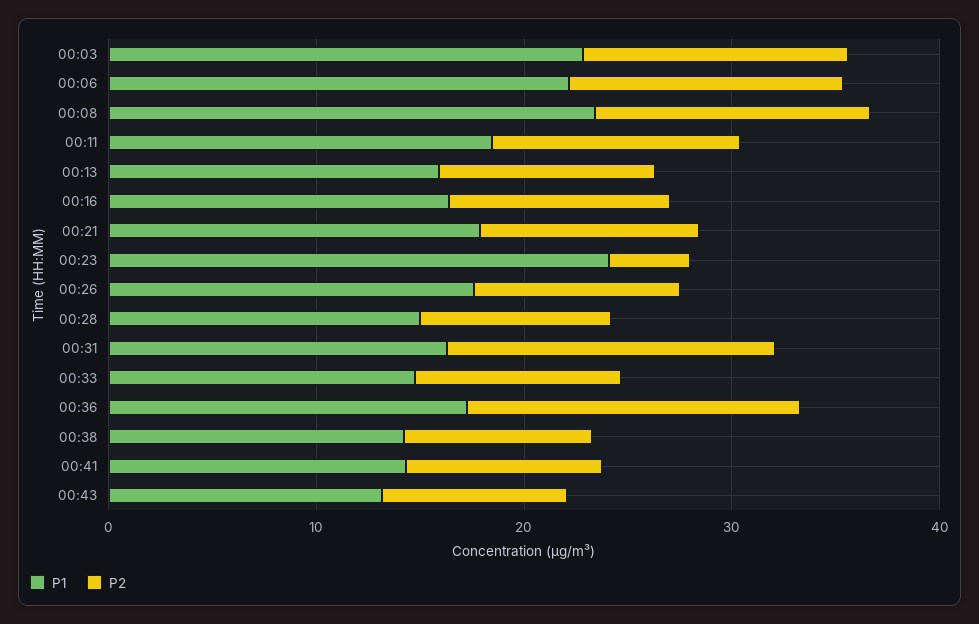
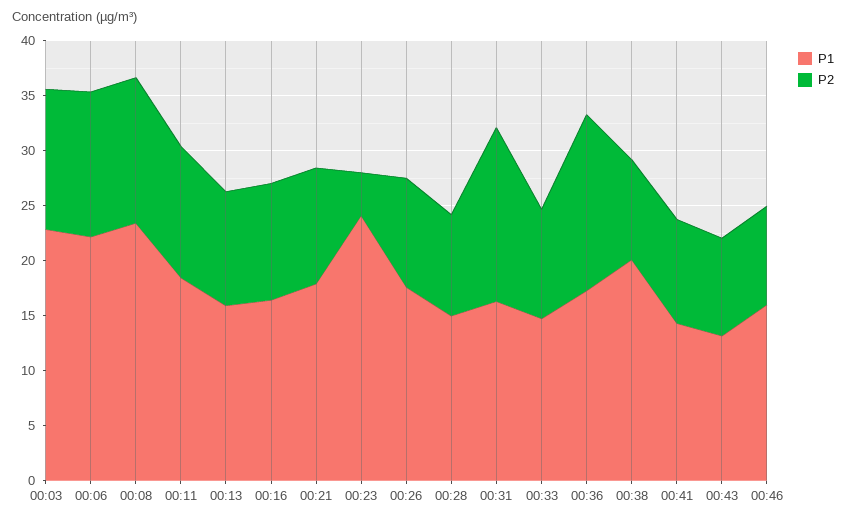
P1, 00:38: 14 -> 20
P1, 00:46: none -> 16
P2, 00:46: none -> 9

